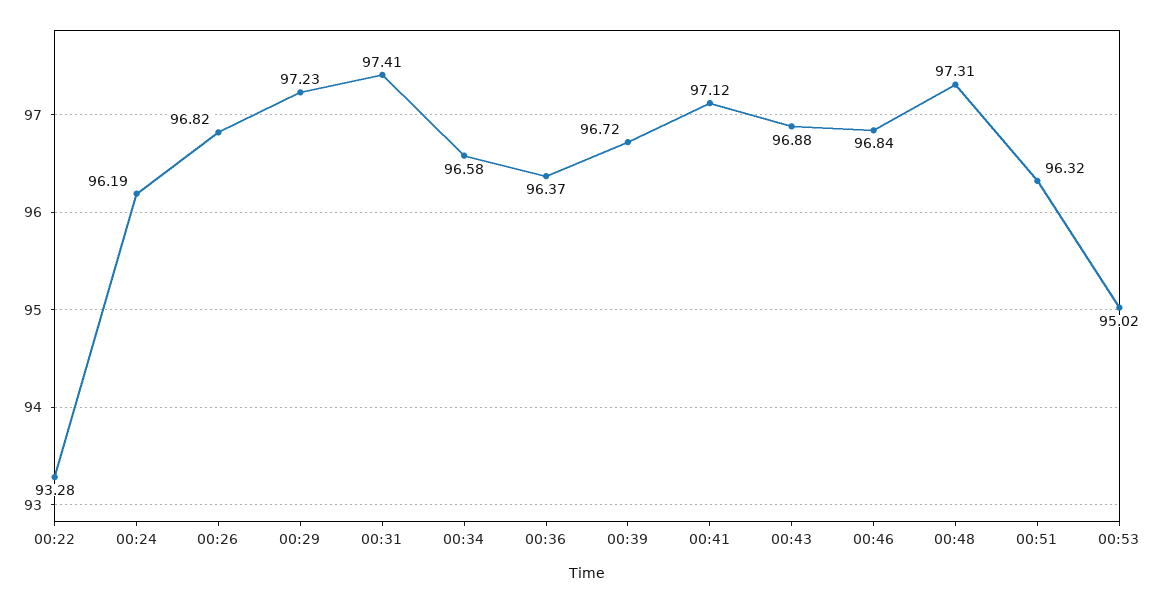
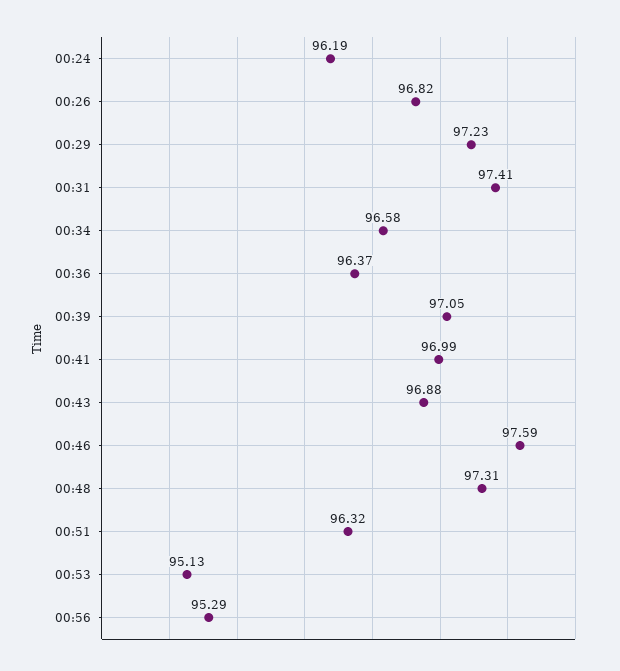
00:22: 93.28 -> none
00:39: 96.72 -> 97.05
00:41: 97.12 -> 96.99
00:46: 96.84 -> 97.59
00:53: 95.02 -> 95.13
00:56: none -> 95.29

